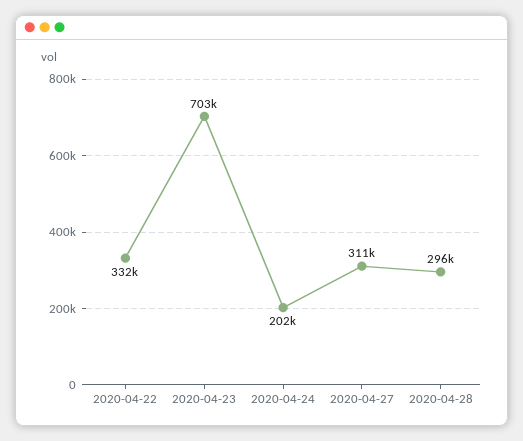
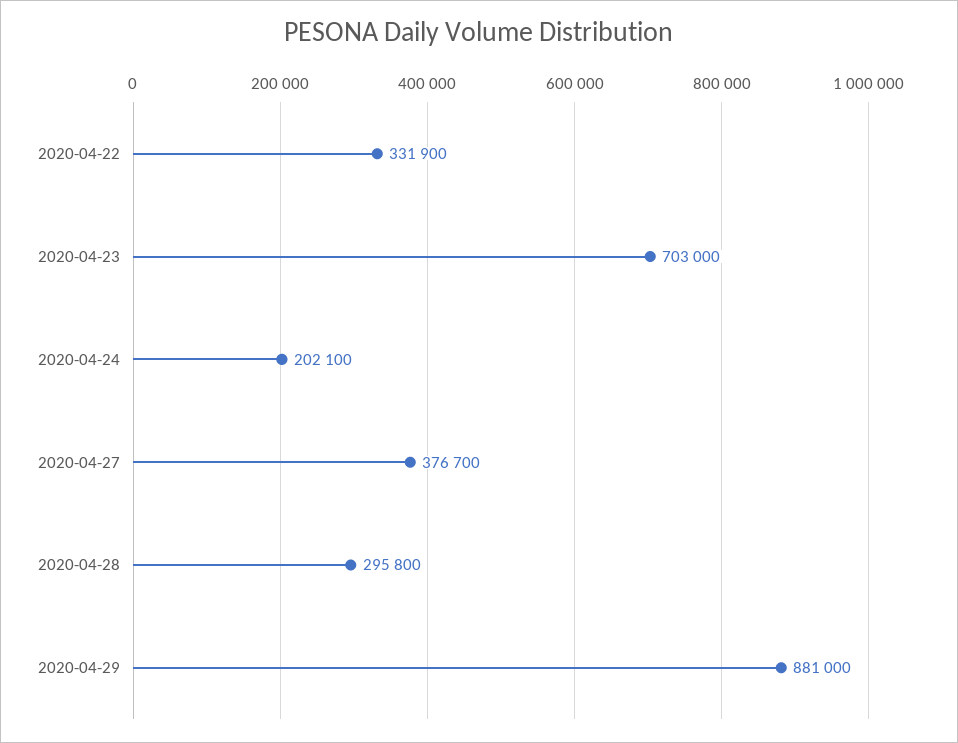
2020-04-27: 311000 -> 376700
2020-04-29: none -> 881000

